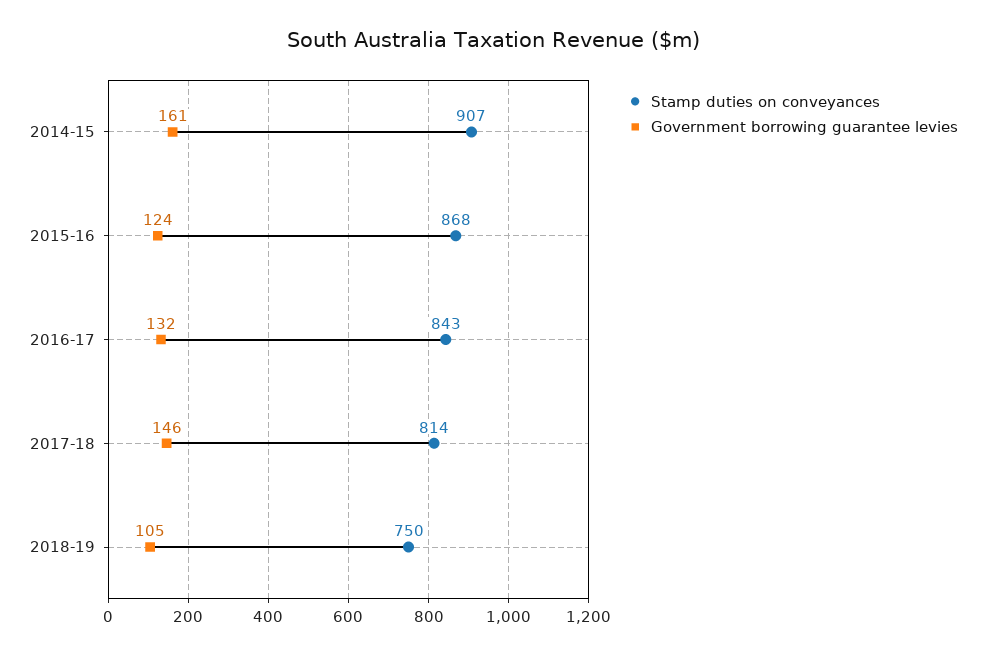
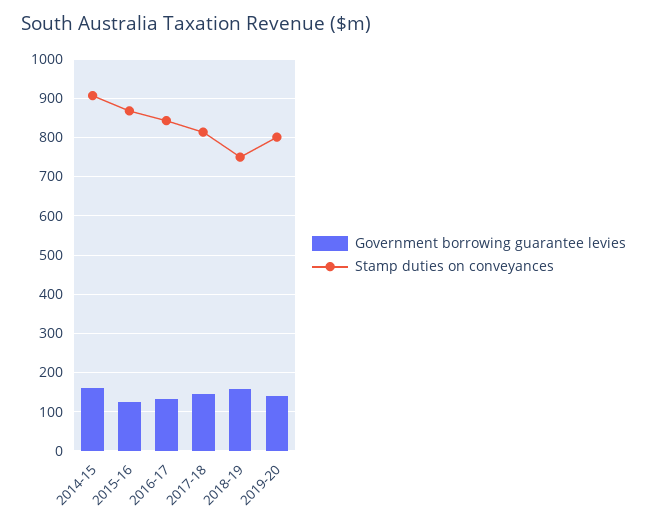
Government borrowing guarantee levies, 2018-19: 105 -> 160
Government borrowing guarantee levies, 2019-20: none -> 140
Stamp duties on conveyances, 2019-20: none -> 800

